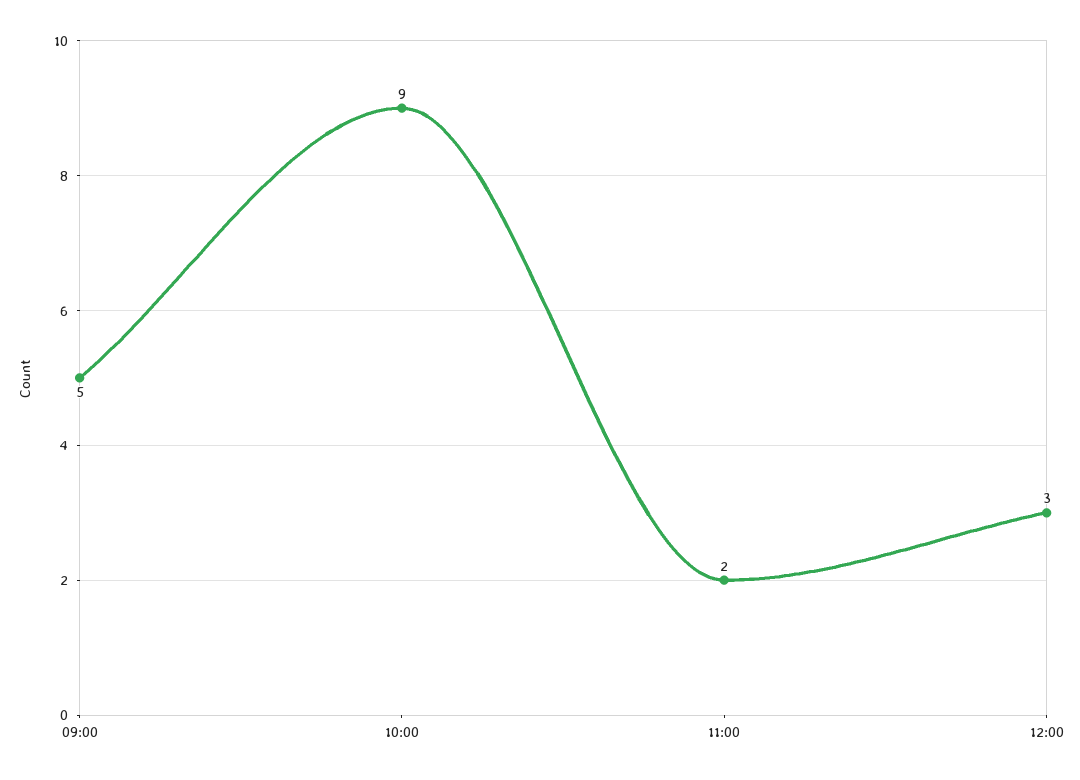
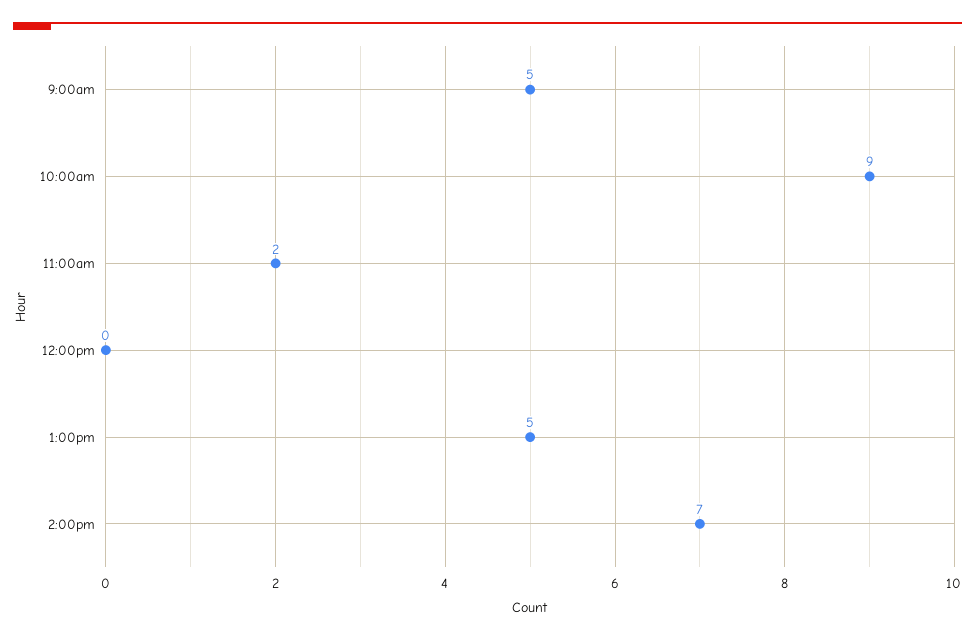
12:00: 3 -> 0
1:00pm: none -> 5
2:00pm: none -> 7

